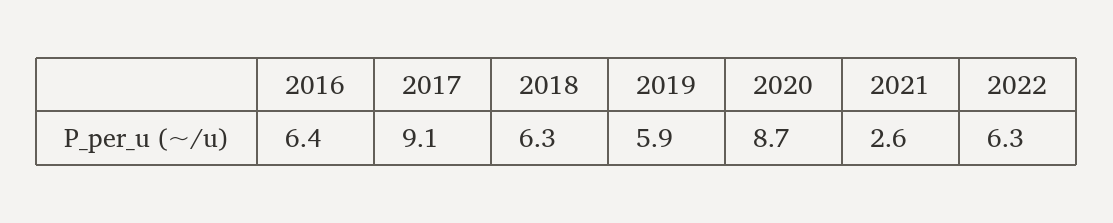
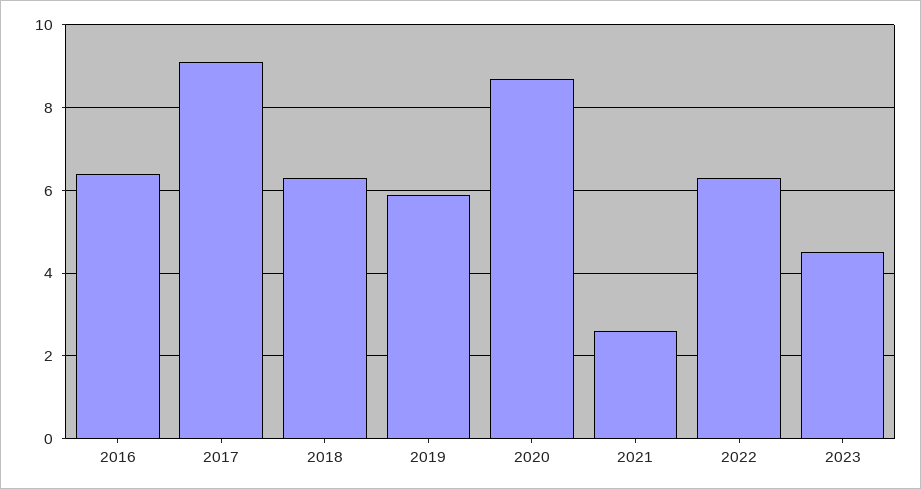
2023: none -> 4.5

